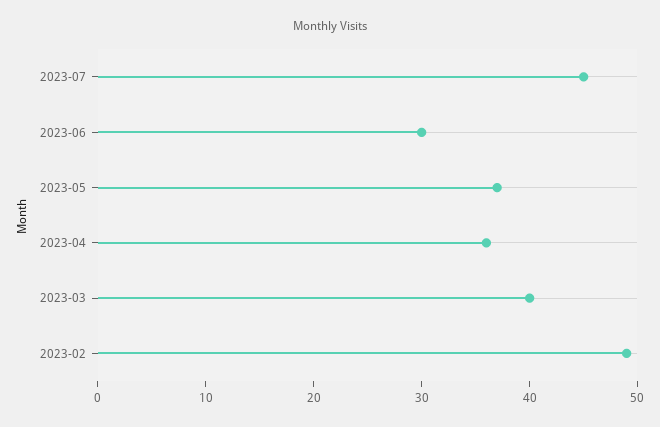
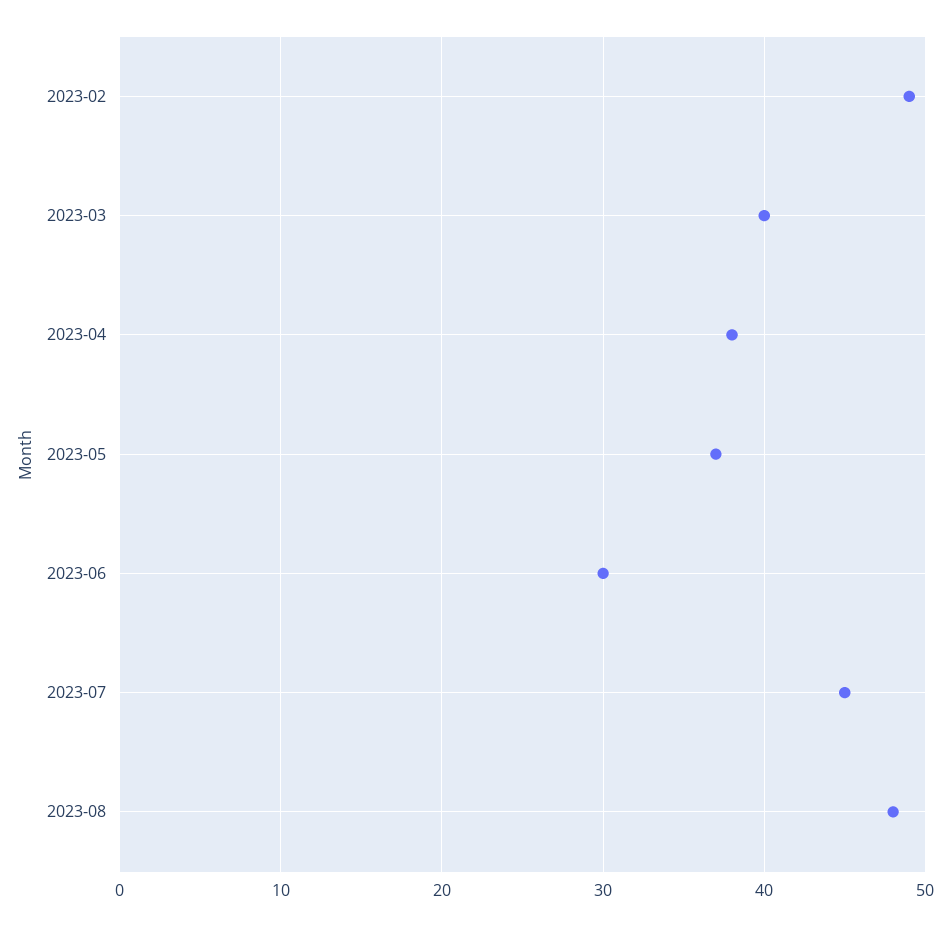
2023-04: 36 -> 38
2023-08: none -> 48

